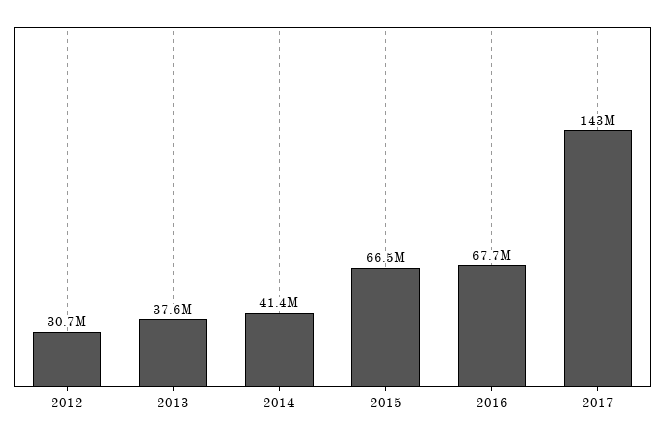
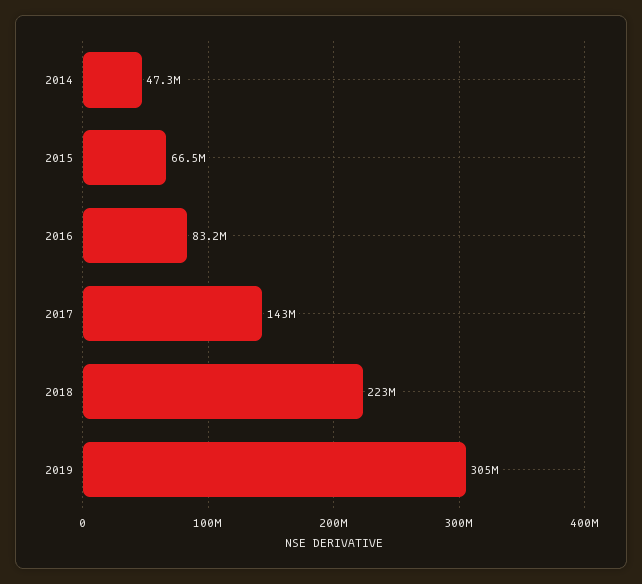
2012: 30700000 -> none
2013: 37600000 -> none
2014: 41400000 -> 47300000
2016: 67700000 -> 83200000
2018: none -> 223000000
2019: none -> 305000000

